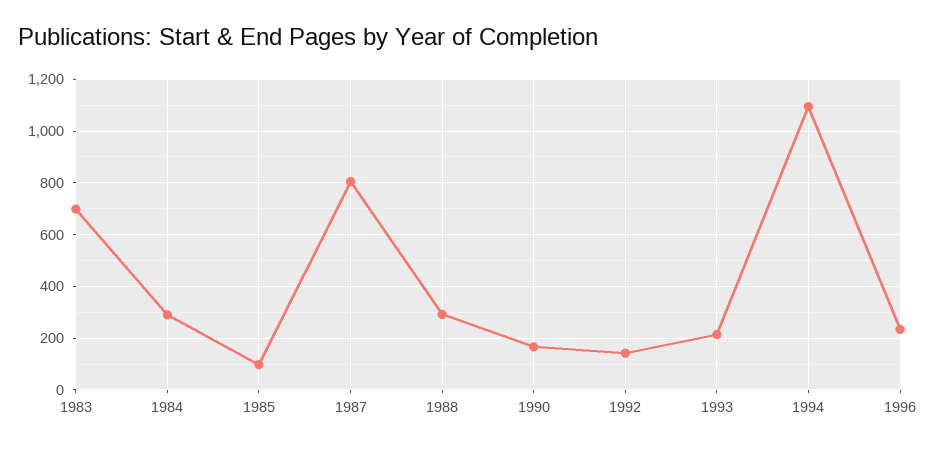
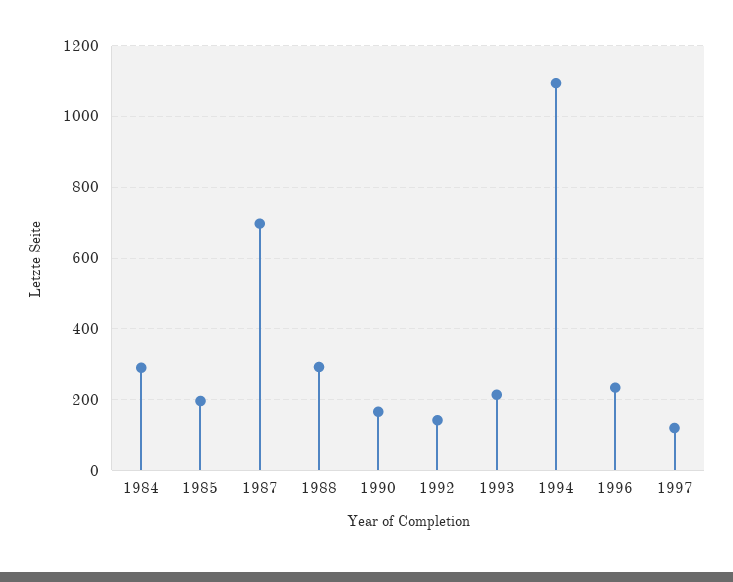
1983: 700 -> none
1985: 100 -> 200
1987: 800 -> 700
1997: none -> 120

